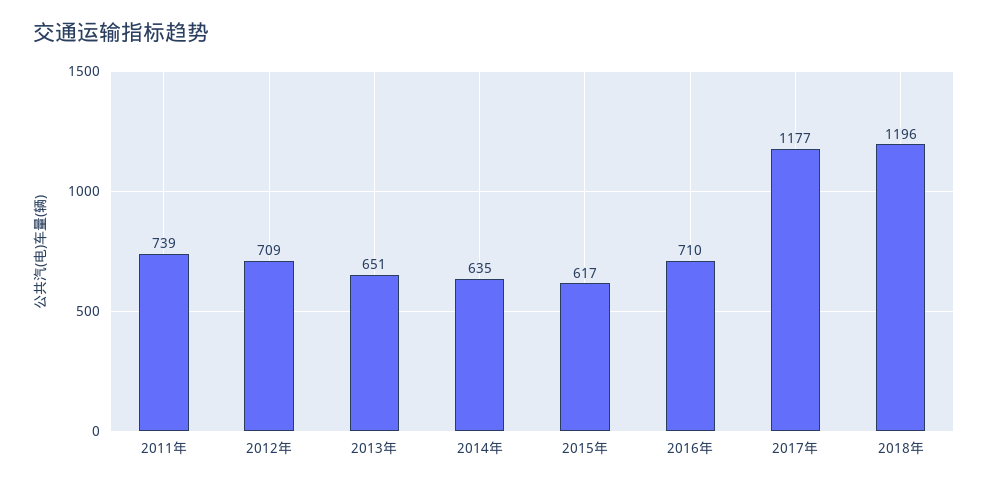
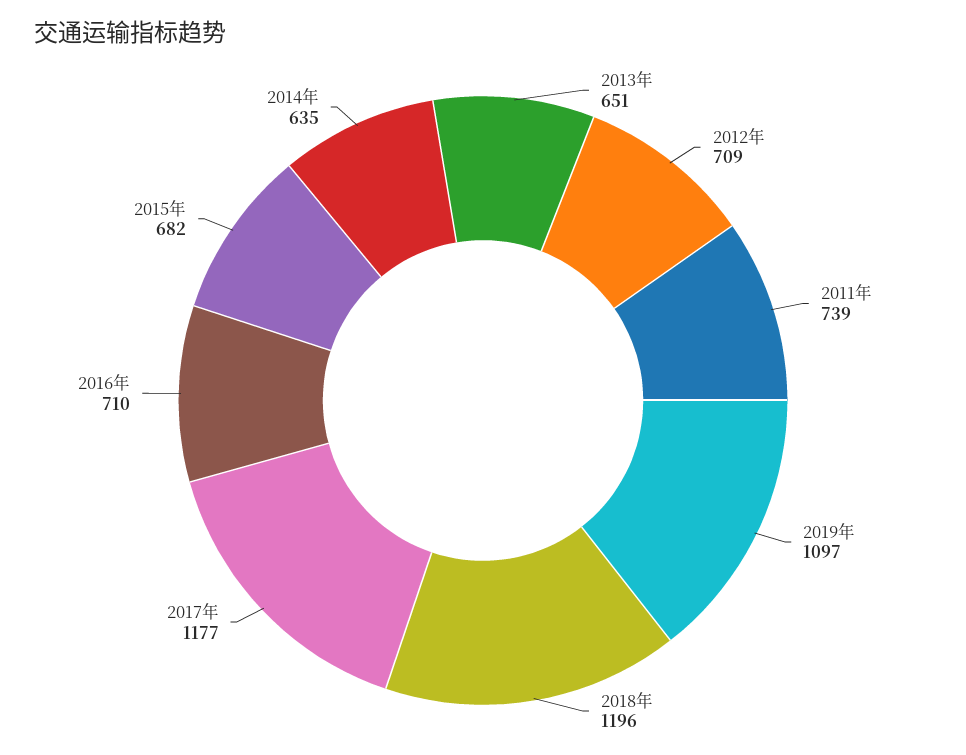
2015年: 617 -> 682
2019年: none -> 1097

